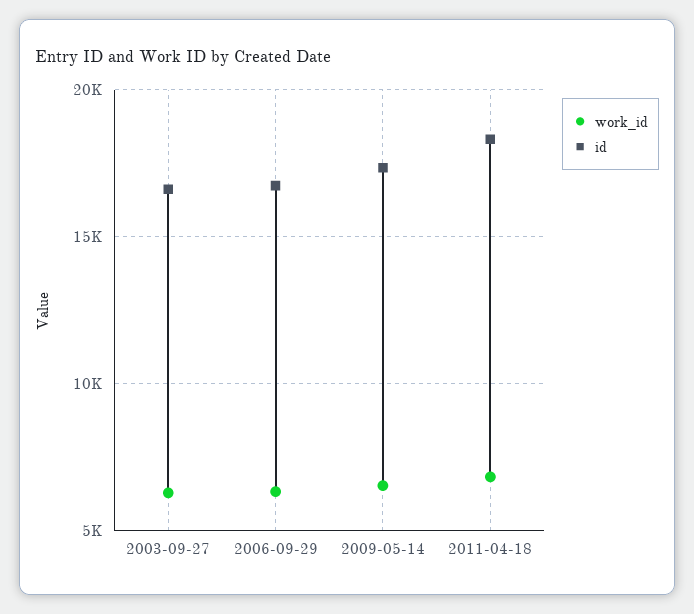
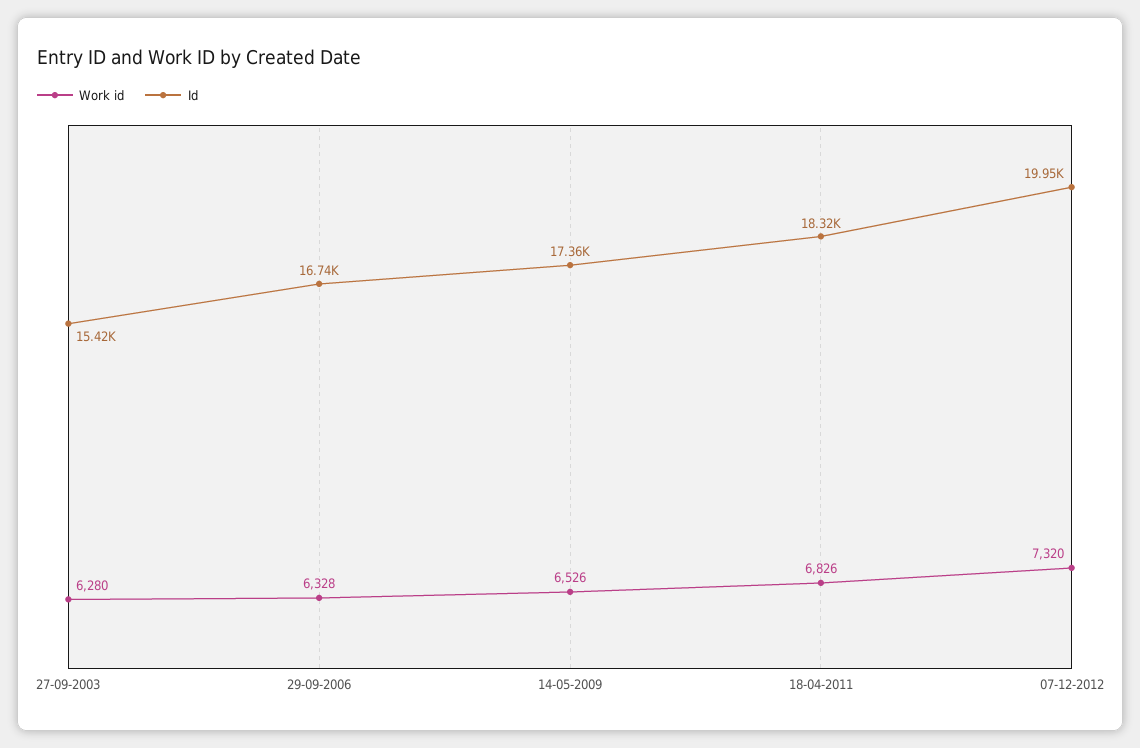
id, 2003-09-27: 16500 -> 15420
work_id, 07-12-2012: none -> 7320
id, 07-12-2012: none -> 19950

